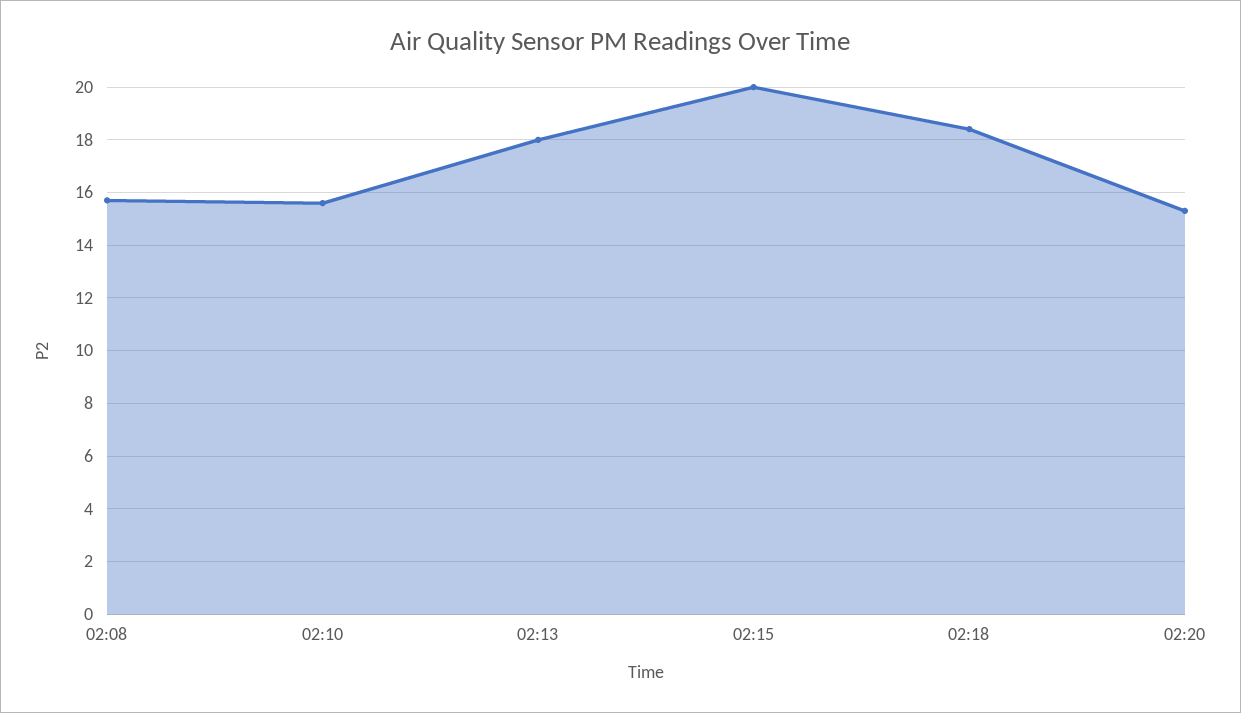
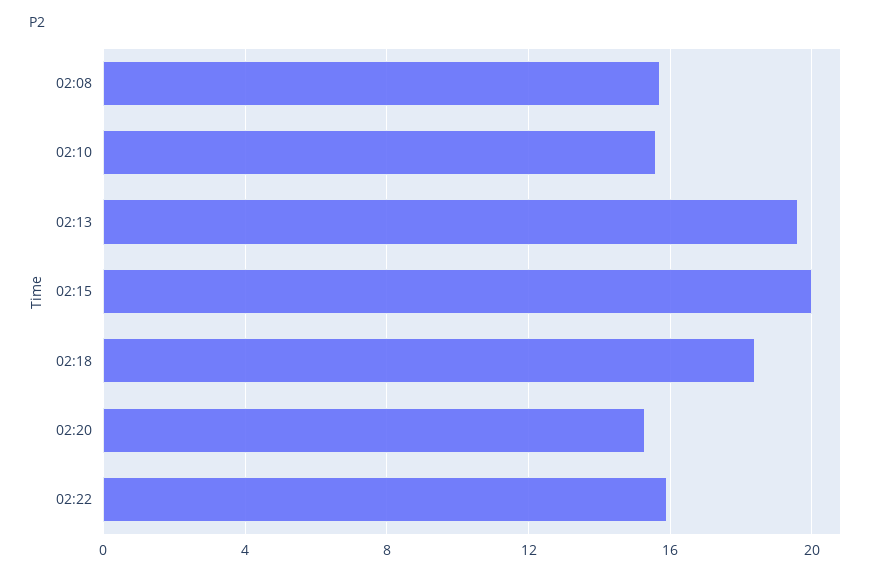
02:13: 18 -> 19.5
02:22: none -> 16

